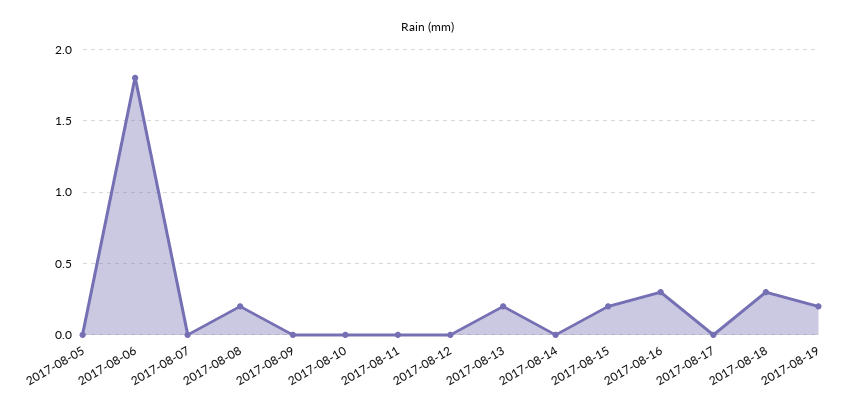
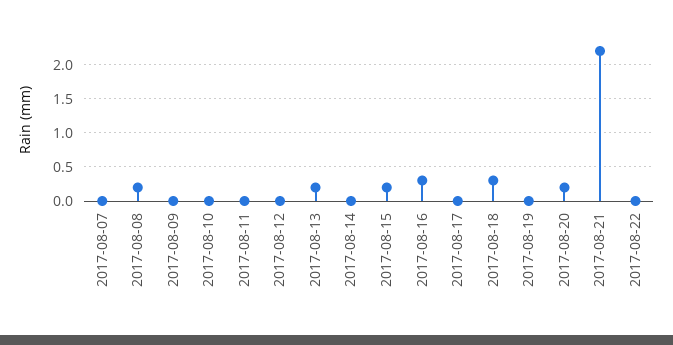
2017-08-05: 0 -> none
2017-08-06: 1.8 -> none
2017-08-19: 0.2 -> 0
2017-08-20: none -> 0.2
2017-08-21: none -> 2.2
2017-08-22: none -> 0

